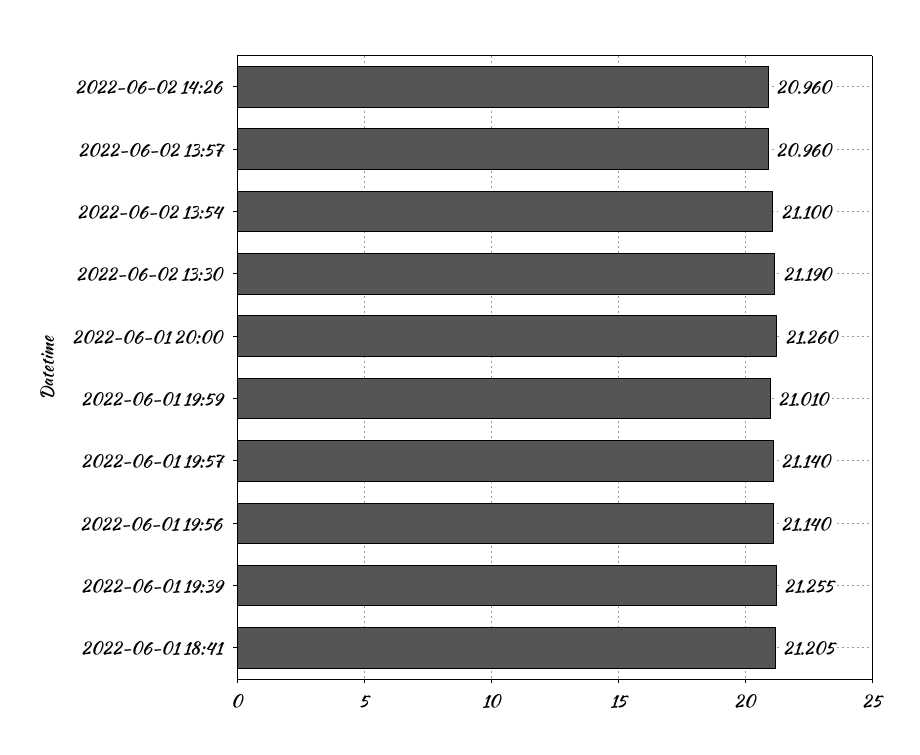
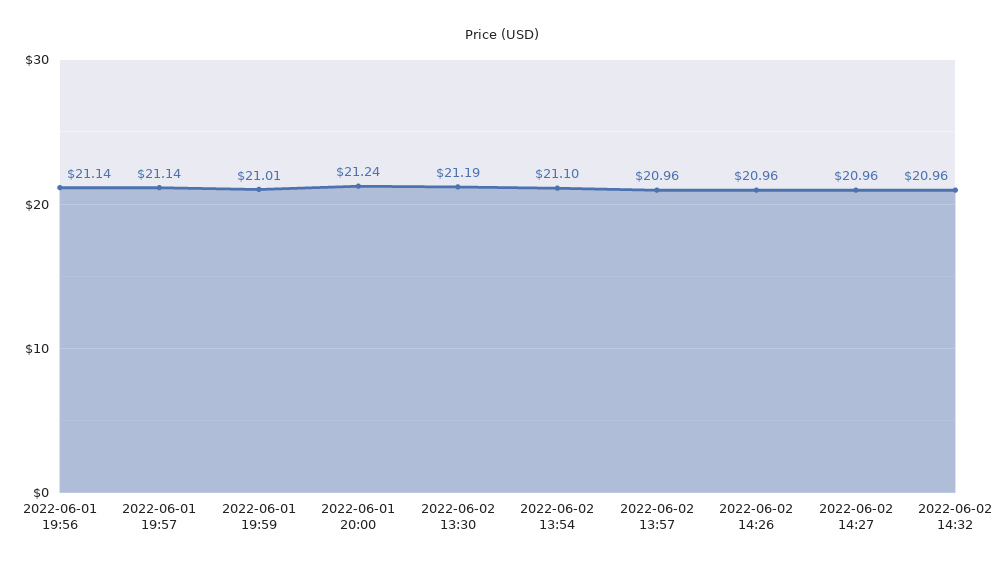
2022-06-01 20:00: 21.26 -> 21.24
2022-06-01 19:39: 21.255 -> none
2022-06-01 18:41: 21.205 -> none
2022-06-02 14:27: none -> 20.96
2022-06-02 14:32: none -> 20.96

